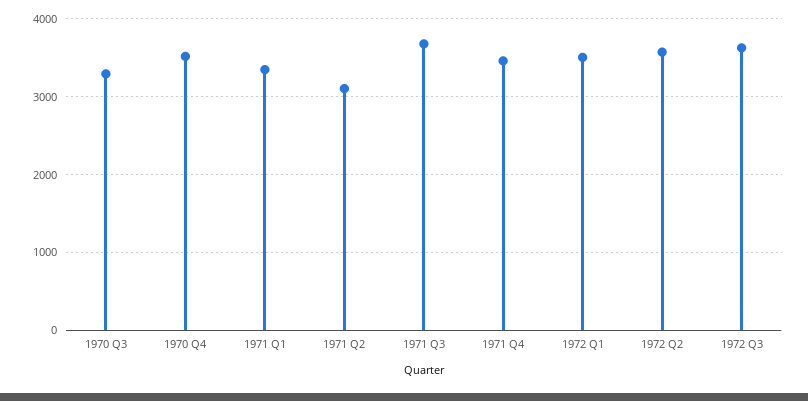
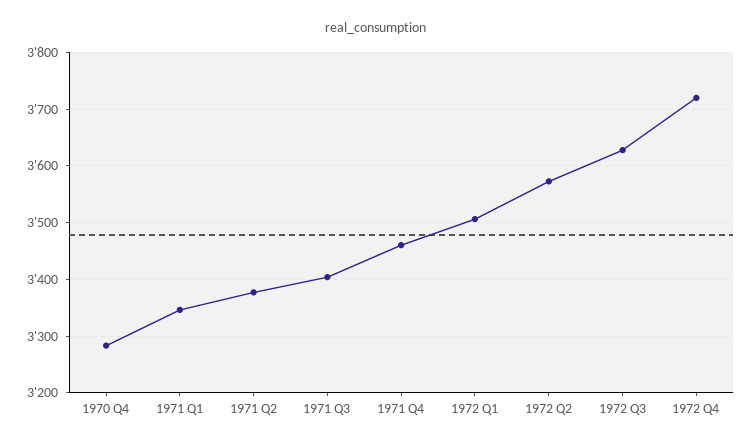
1970 Q3: 3300 -> none
1970 Q4: 3500 -> 3280
1971 Q2: 3100 -> 3380
1971 Q3: 3700 -> 3400
1972 Q4: none -> 3720

